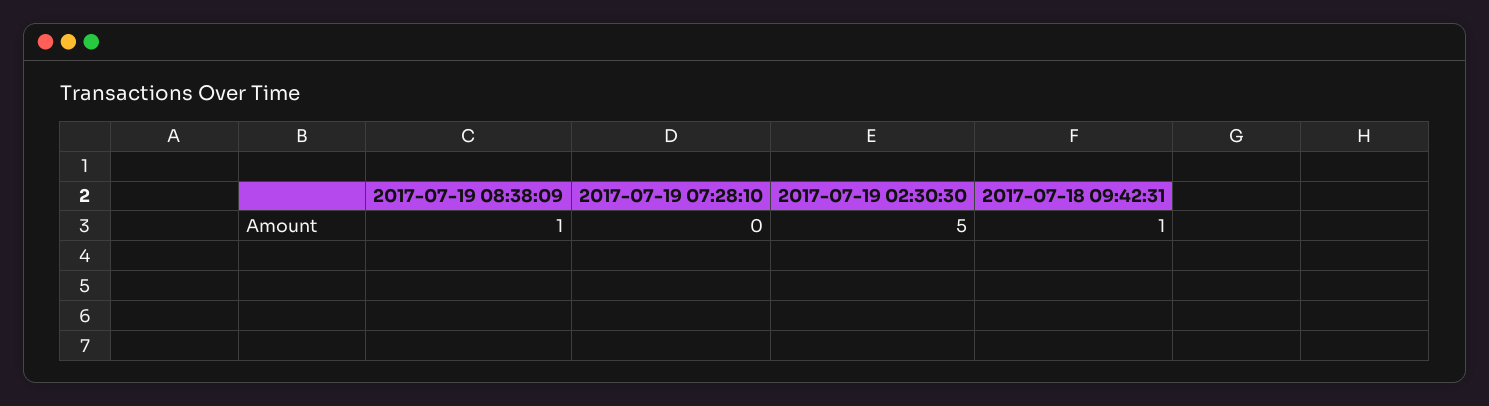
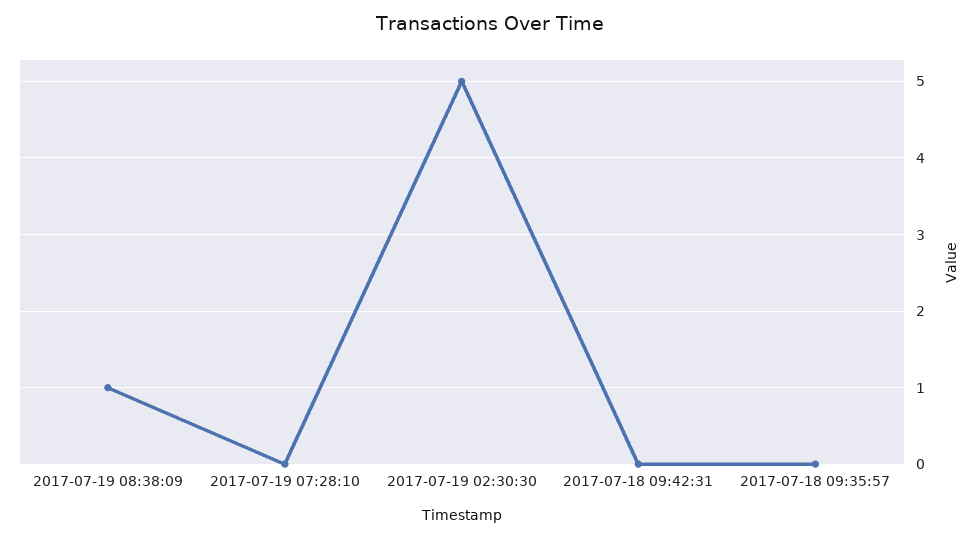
2017-07-18 09:42:31: 1 -> 0
2017-07-18 09:35:57: none -> 0

